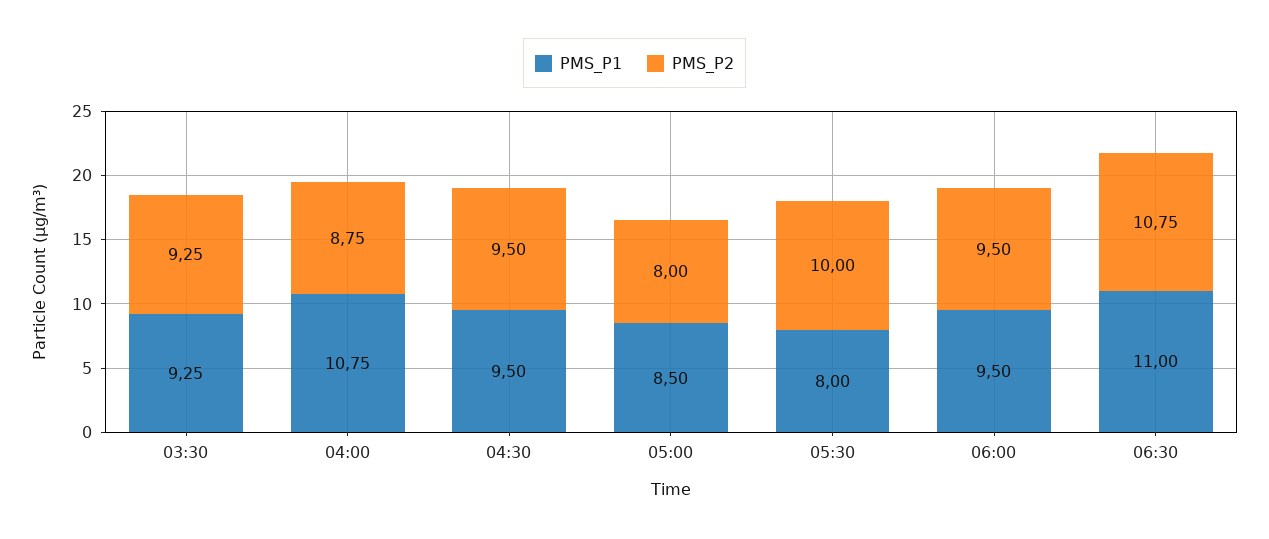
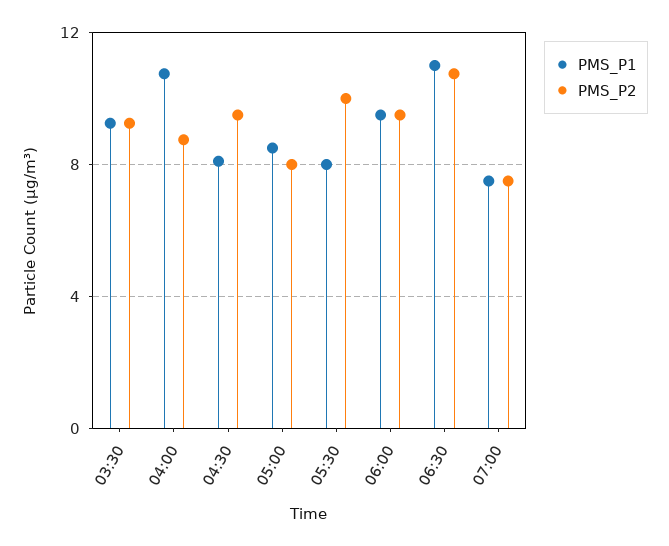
PMS_P1, 04:30: 9.5 -> 8
PMS_P1, 07:00: none -> 7.5
PMS_P2, 07:00: none -> 7.5

